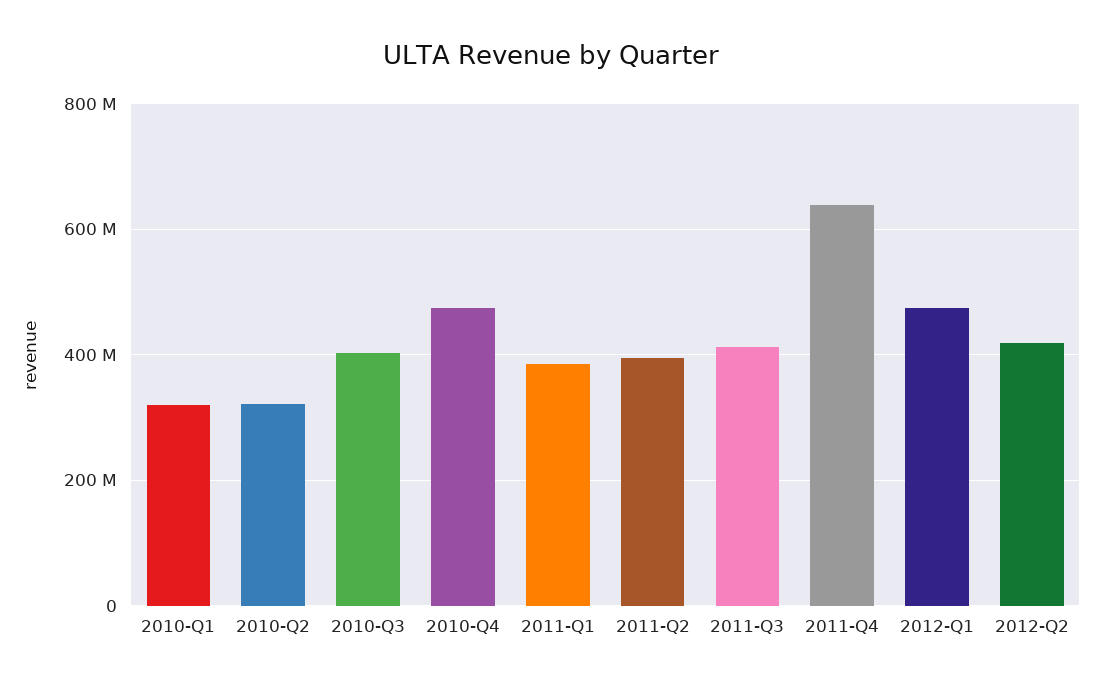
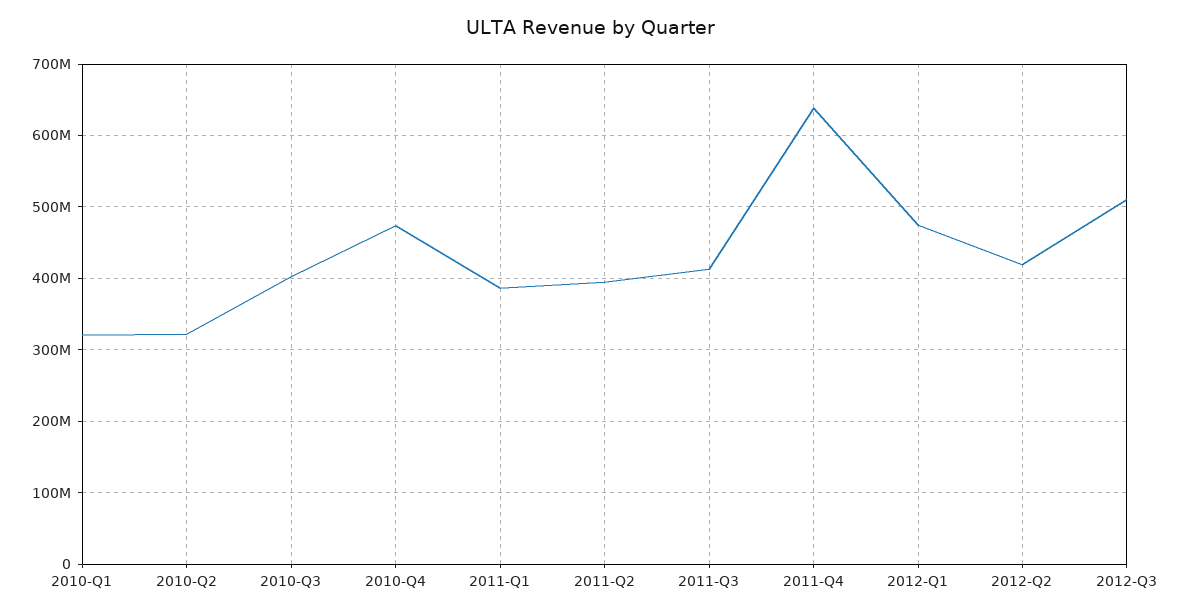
2012-Q3: none -> 510000000

